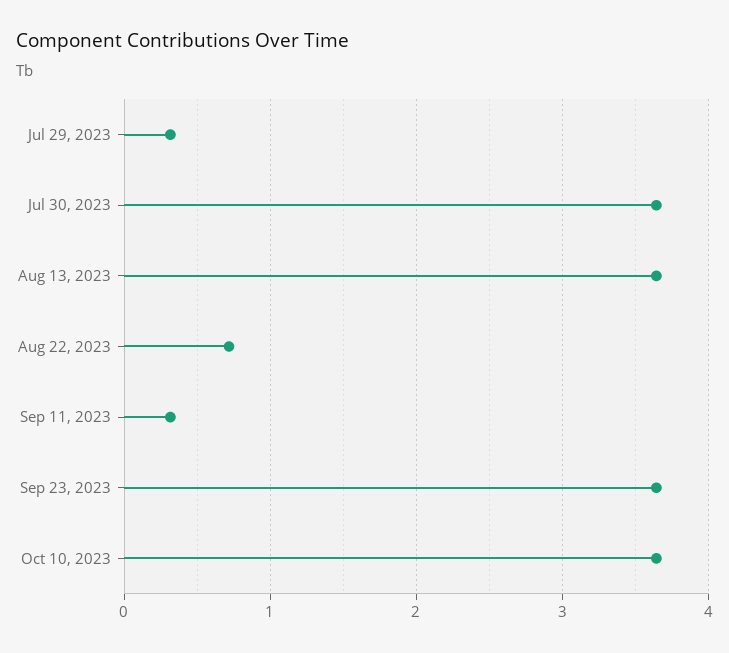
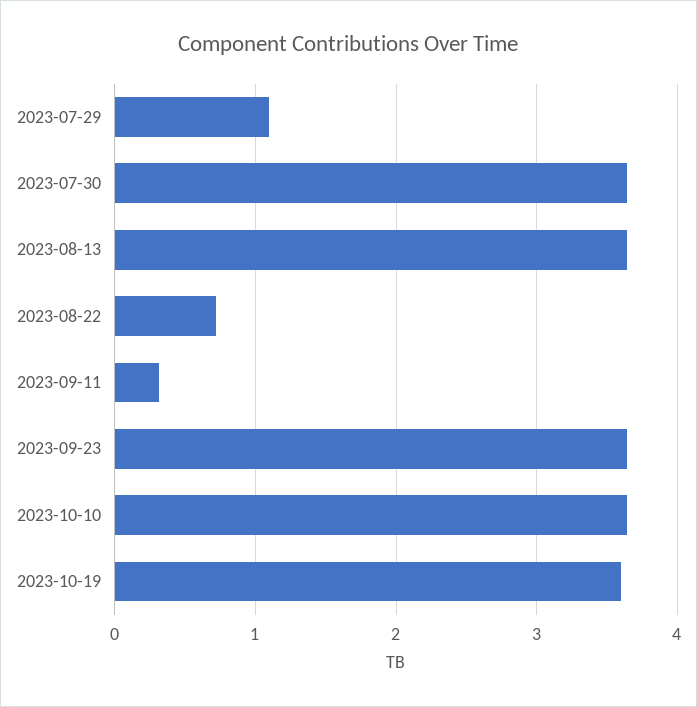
Jul 29, 2023: 0.3 -> 1.1
2023-10-19: none -> 3.6

